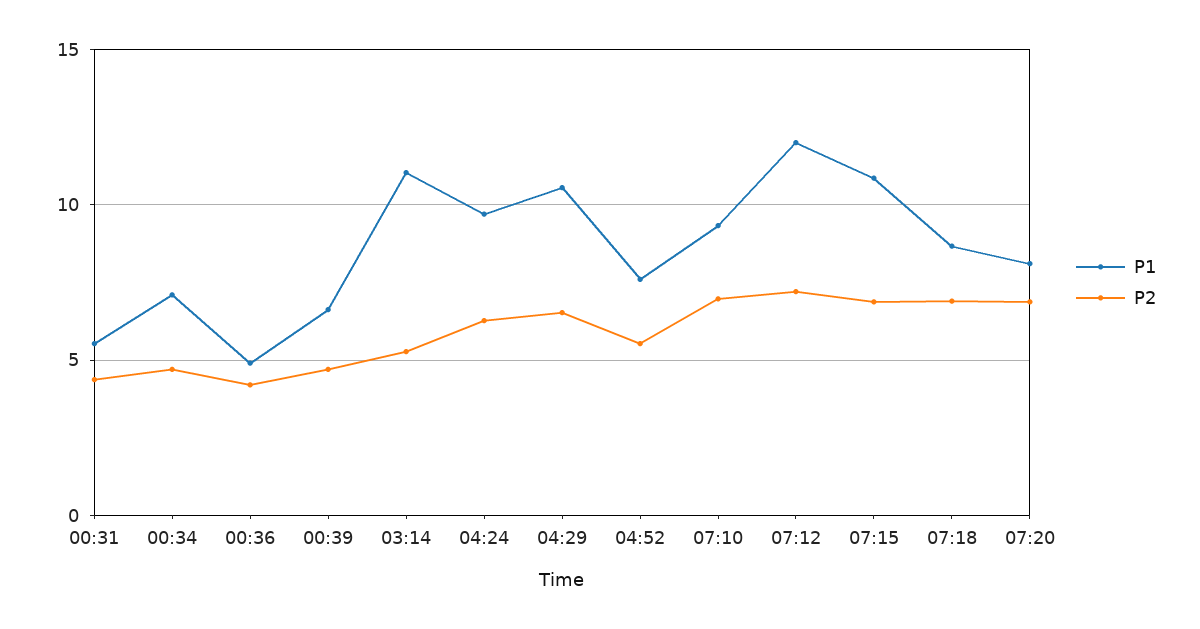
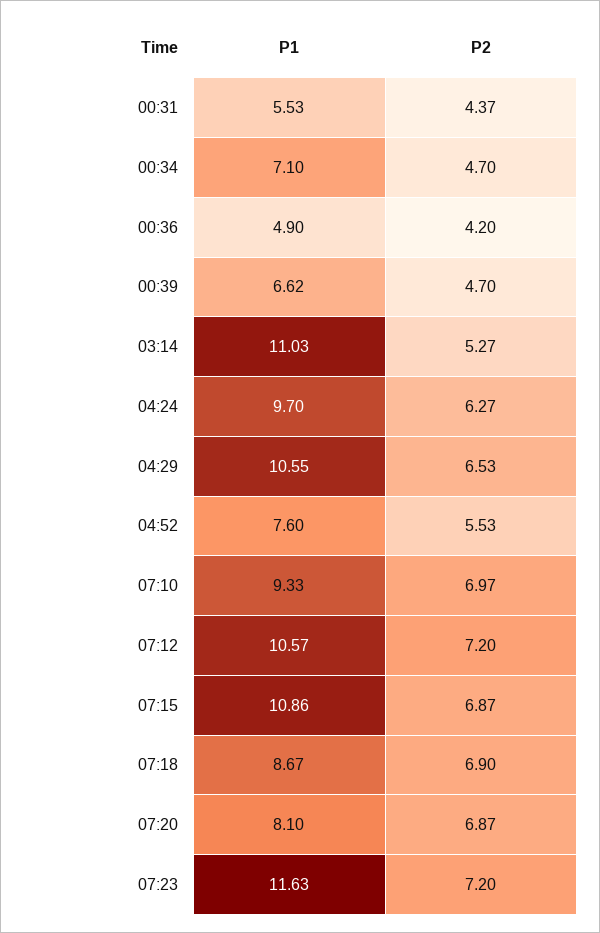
P1, 07:12: 12 -> 10.57
P1, 07:23: none -> 11.63
P2, 07:23: none -> 7.2

